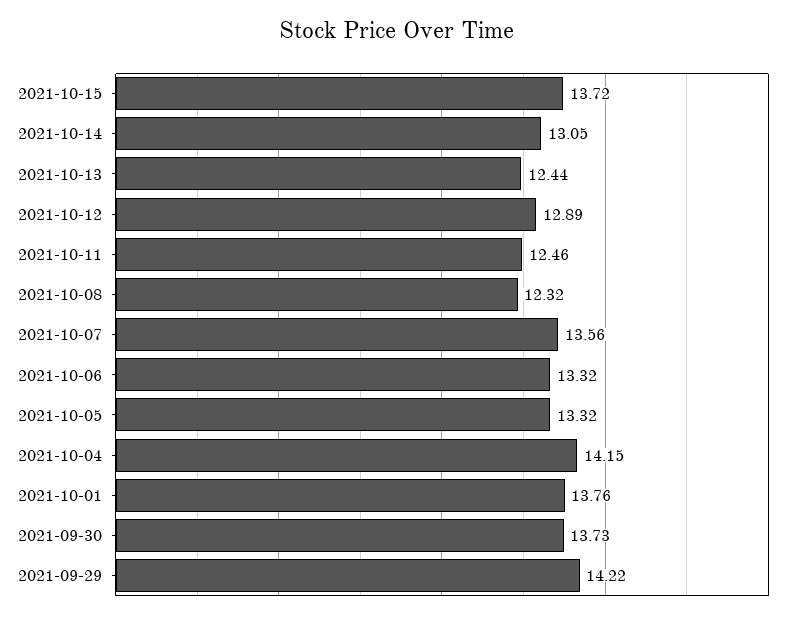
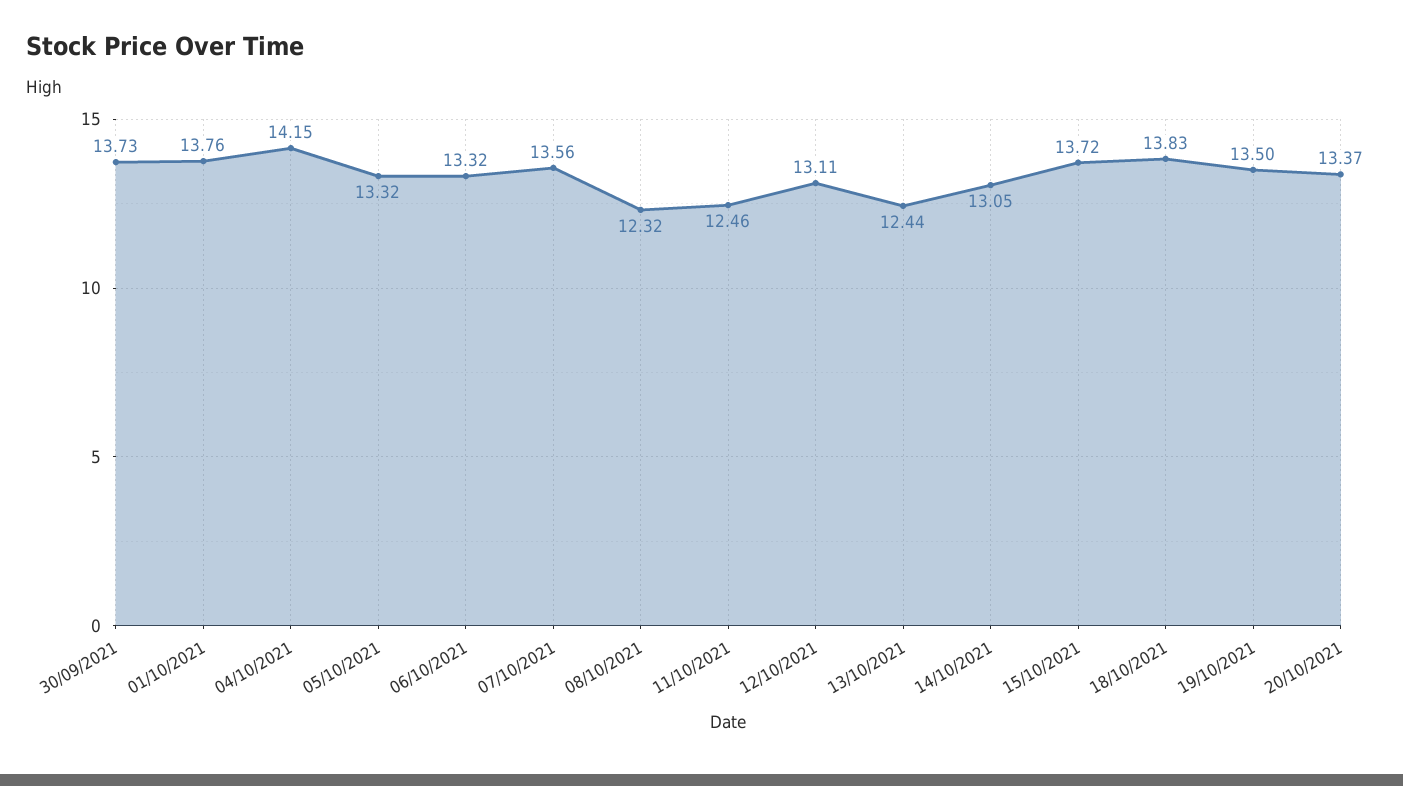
2021-10-12: 12.89 -> 13.11
2021-09-29: 14.22 -> none
18/10/2021: none -> 13.83
19/10/2021: none -> 13.5
20/10/2021: none -> 13.37

